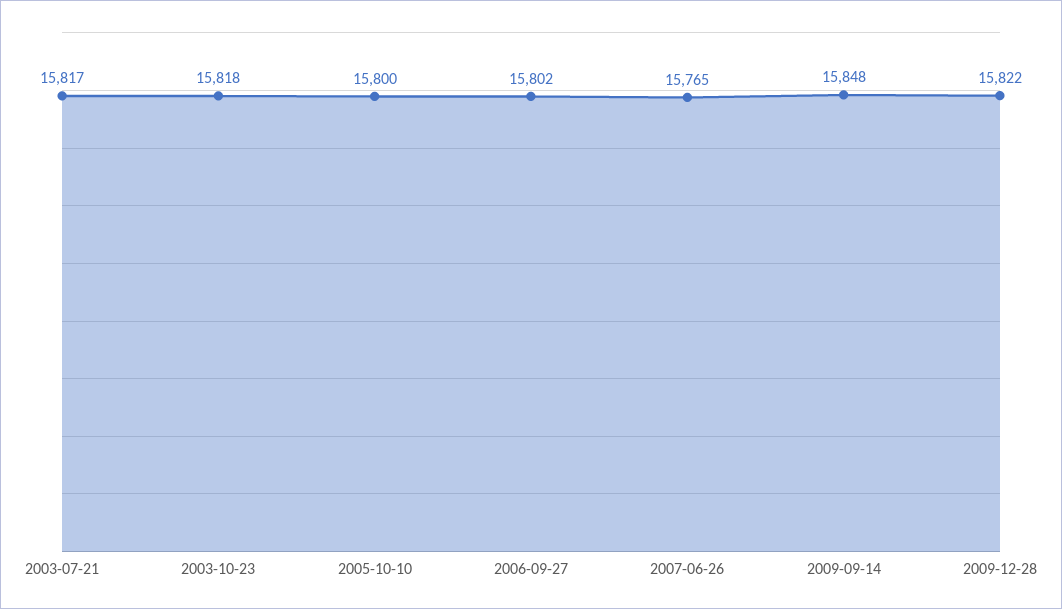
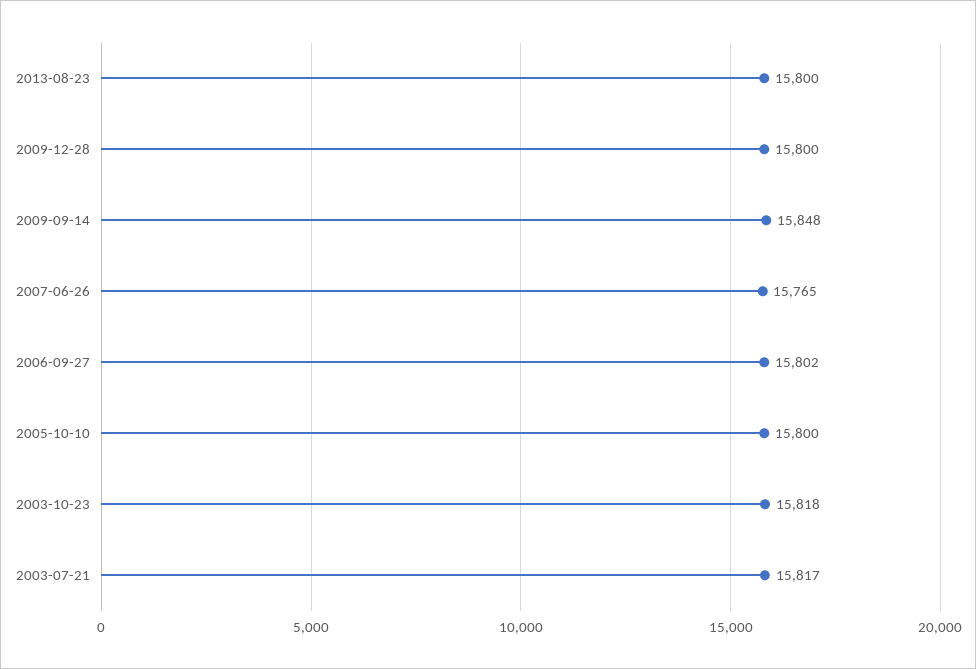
2009-12-28: 15822 -> 15800
2013-08-23: none -> 15800

